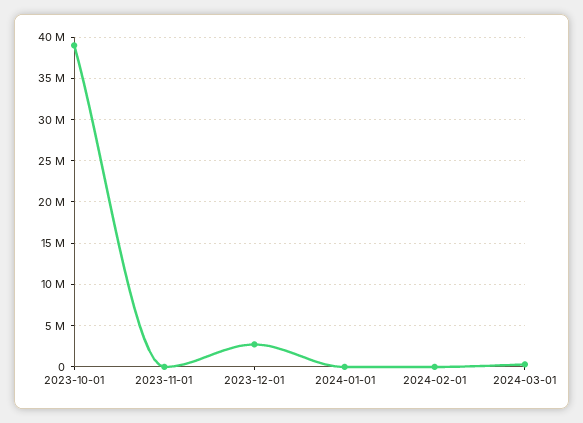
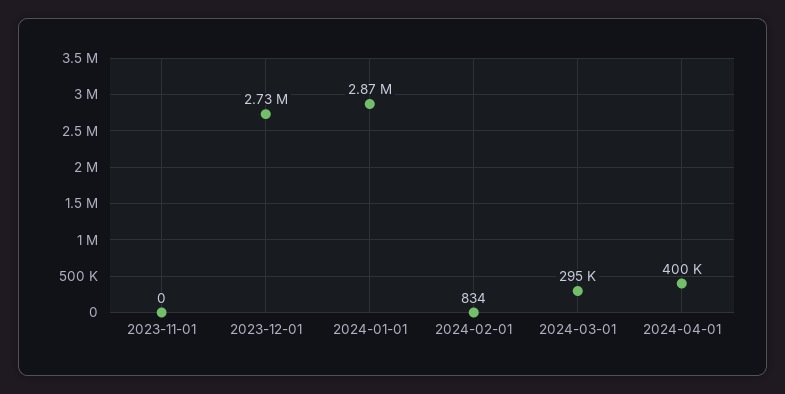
2023-10-01: 39000000 -> none
2024-01-01: 0 -> 2870000
2024-04-01: none -> 400000

